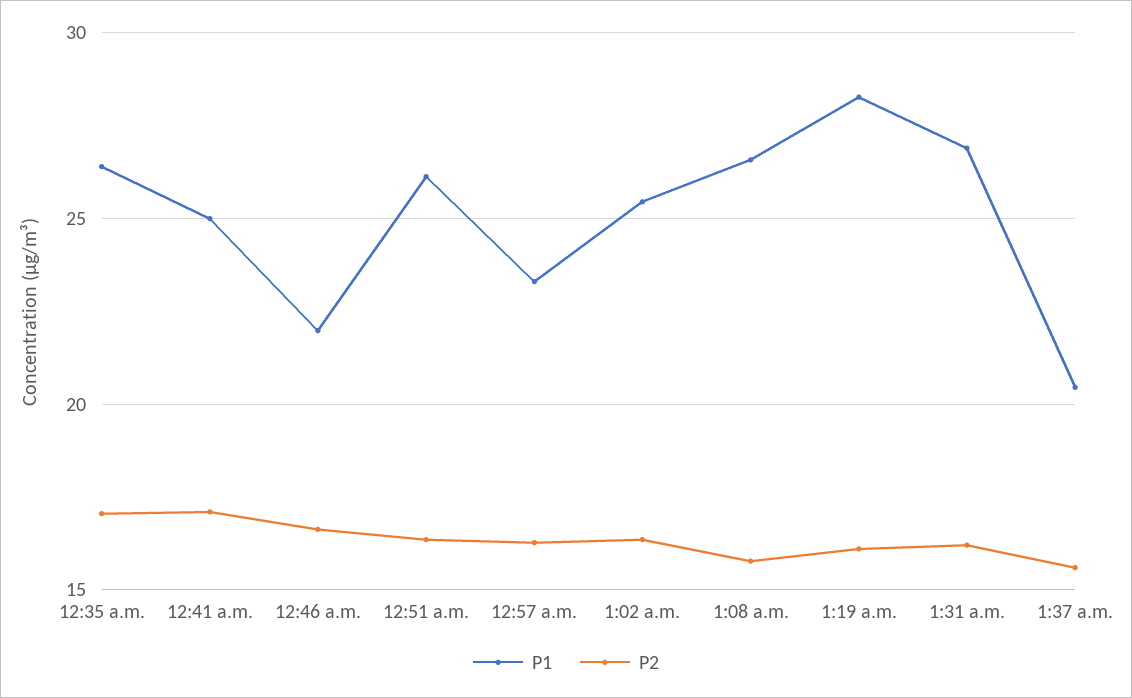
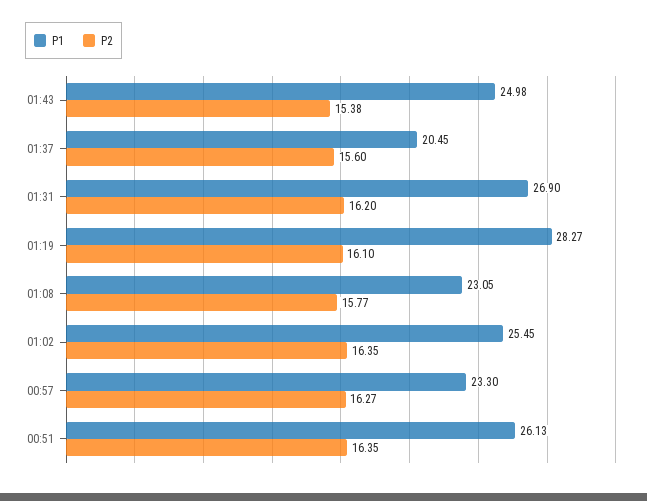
P1, 12:35 a.m.: 26.5 -> none
P2, 12:35 a.m.: 17 -> none
P1, 12:41 a.m.: 25 -> none
P2, 12:41 a.m.: 17 -> none
P1, 12:46 a.m.: 22 -> none
P2, 12:46 a.m.: 16.5 -> none
P1, 1:08 a.m.: 26.5 -> 23.05
P1, 01:43: none -> 24.98
P2, 01:43: none -> 15.38

